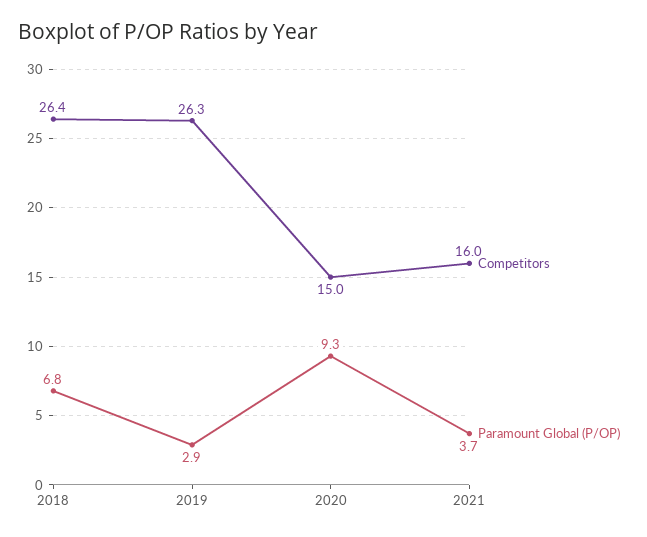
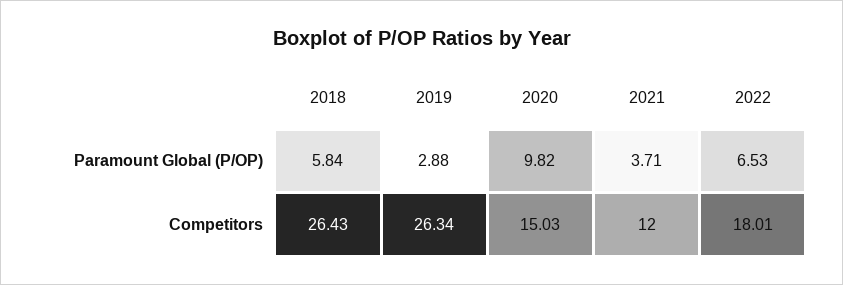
Paramount Global (P/OP), 2018: 6.8 -> 5.84
Paramount Global (P/OP), 2020: 9.3 -> 9.82
Competitors, 2021: 16 -> 12
Paramount Global (P/OP), 2022: none -> 6.53
Competitors, 2022: none -> 18.01

